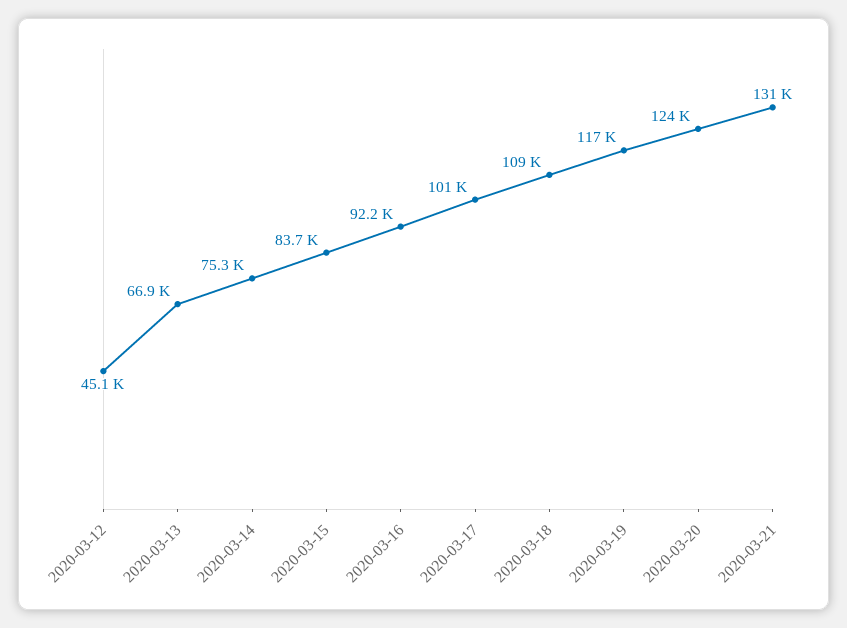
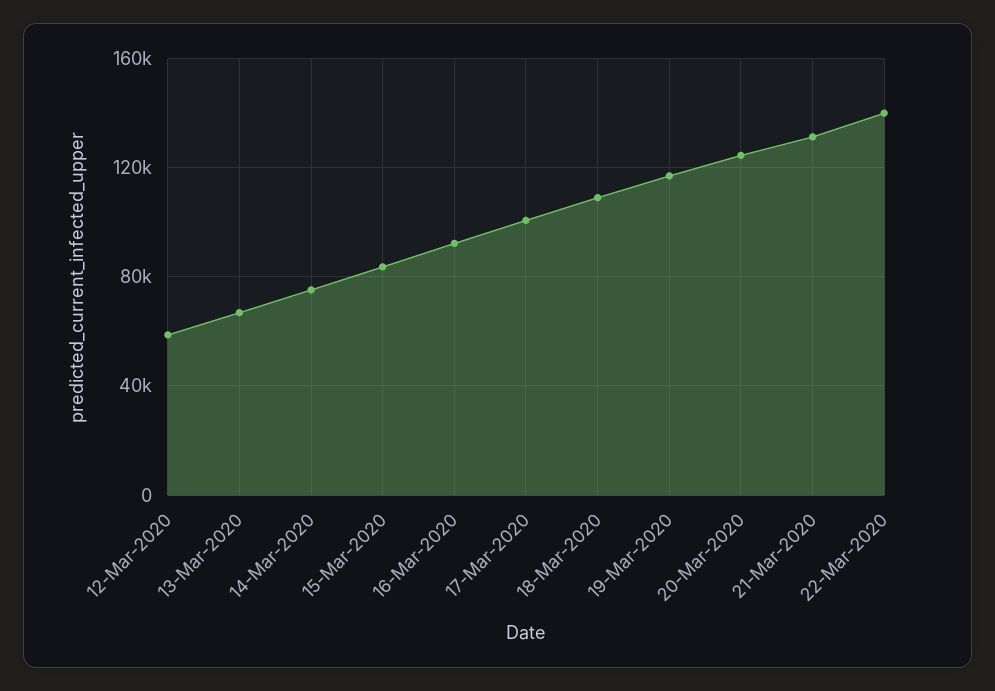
2020-03-12: 45100 -> 60000
22-Mar-2020: none -> 140000

